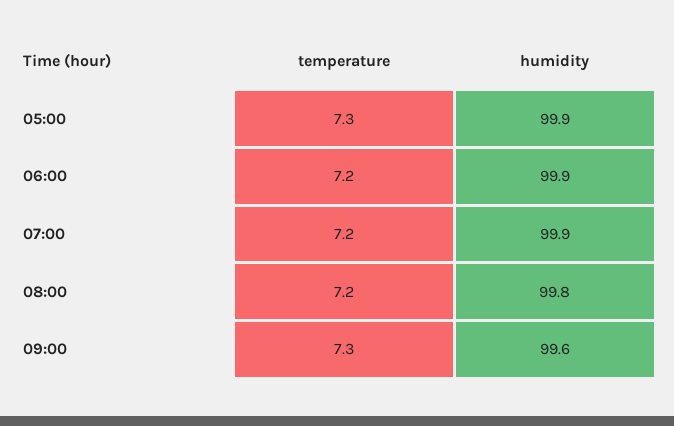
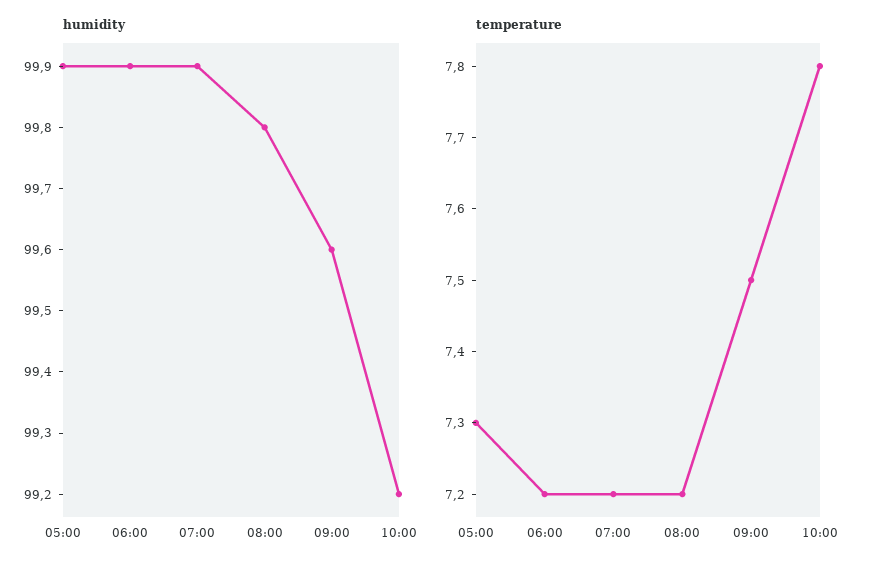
temperature, 09:00: 7.3 -> 7.5
humidity, 10:00: none -> 99.2
temperature, 10:00: none -> 7.8

